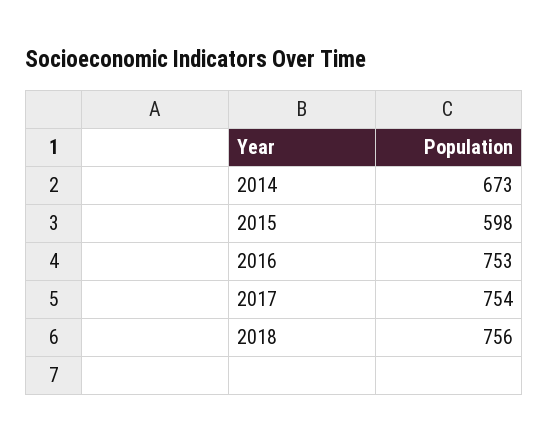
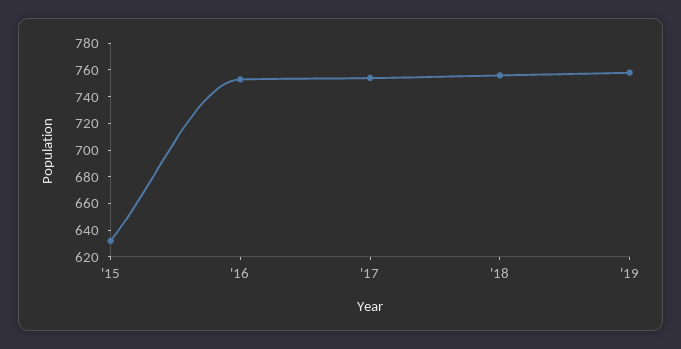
2014: 673 -> none
2015: 598 -> 630
'19: none -> 760

